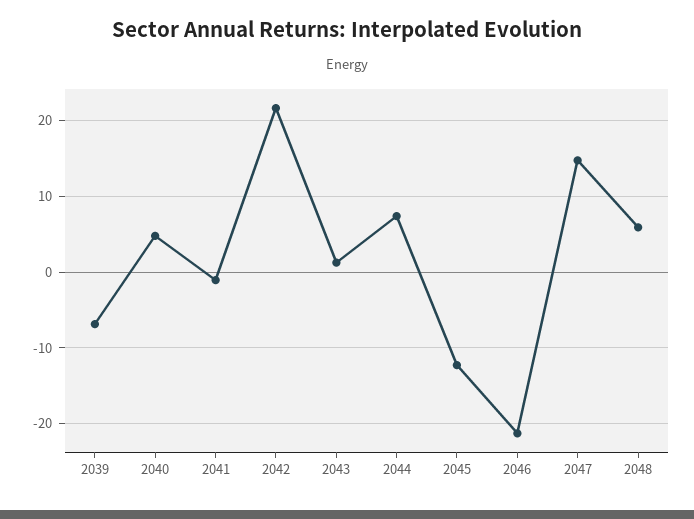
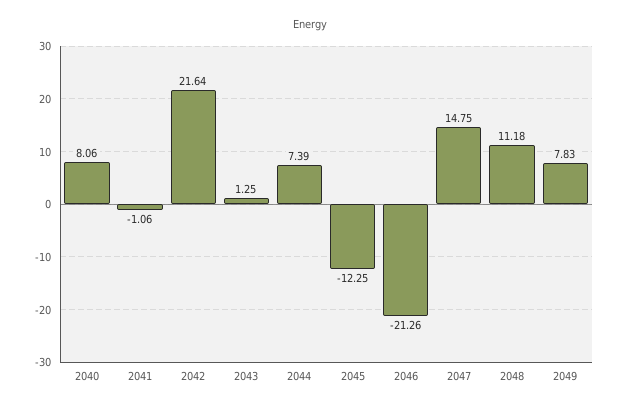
2039: -7 -> none
2040: 5 -> 8.06
2048: 6 -> 11.18
2049: none -> 7.83

